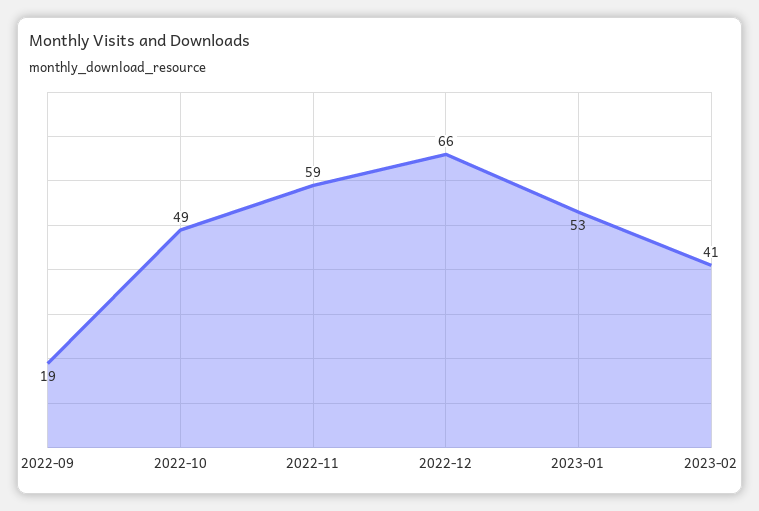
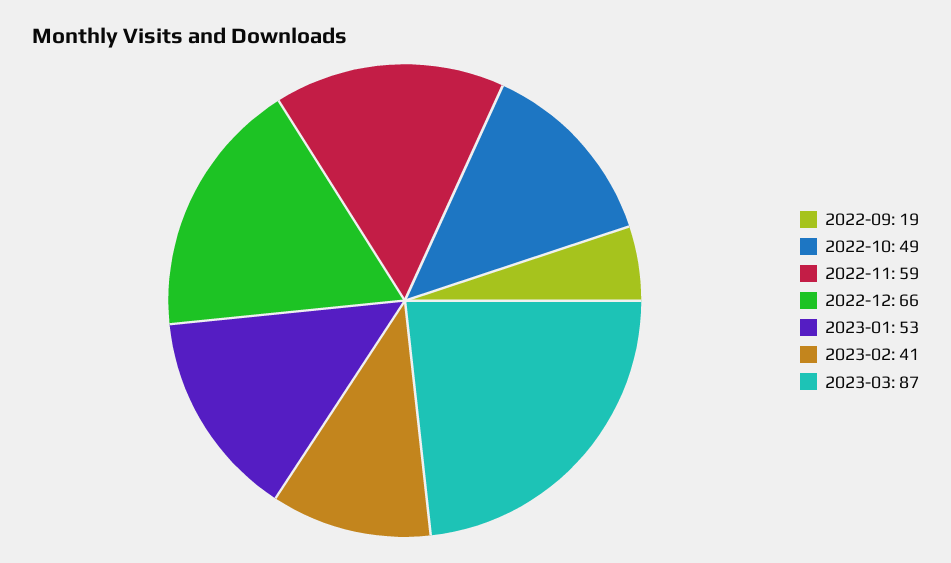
2023-03: none -> 87

